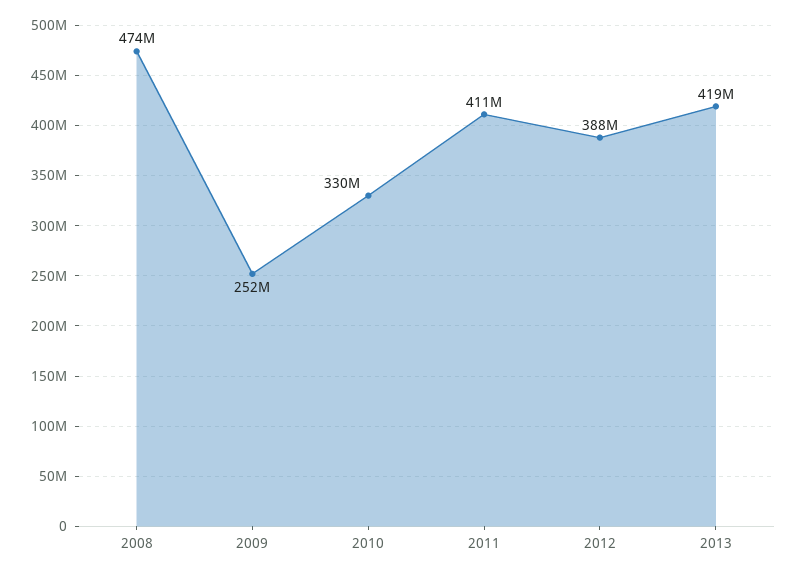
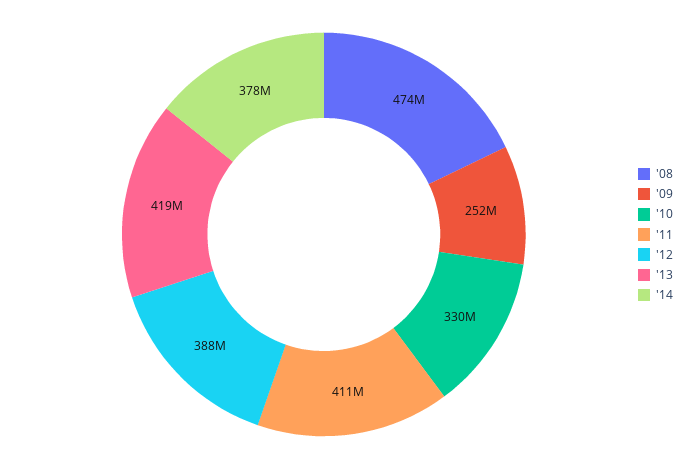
'14: none -> 378000000

